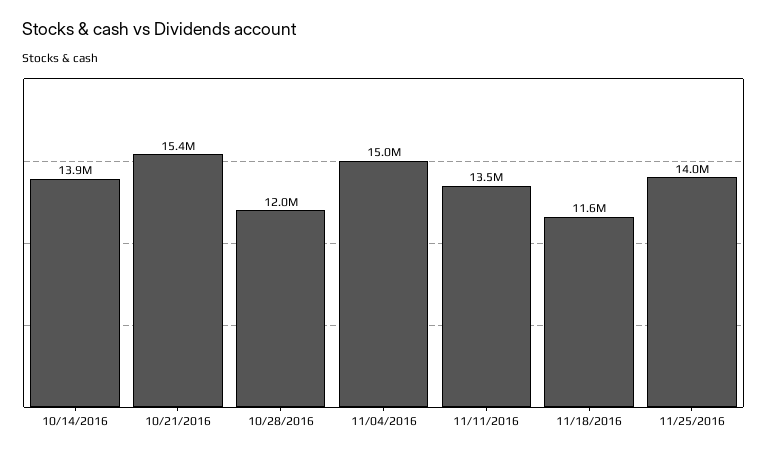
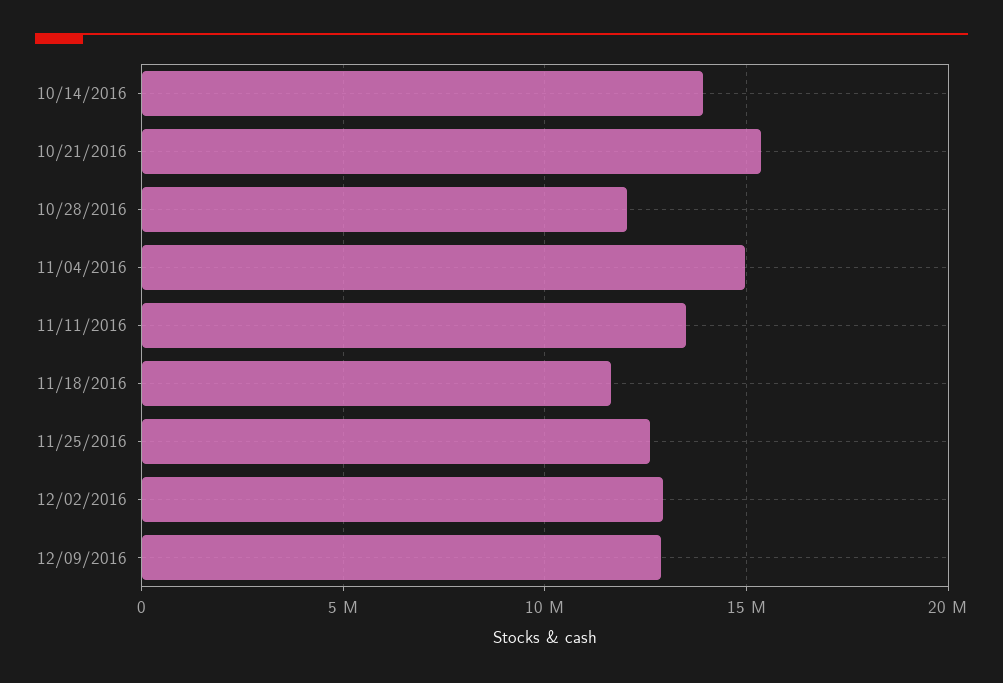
11/25/2016: 14000000 -> 12500000
12/02/2016: none -> 13000000
12/09/2016: none -> 13000000

